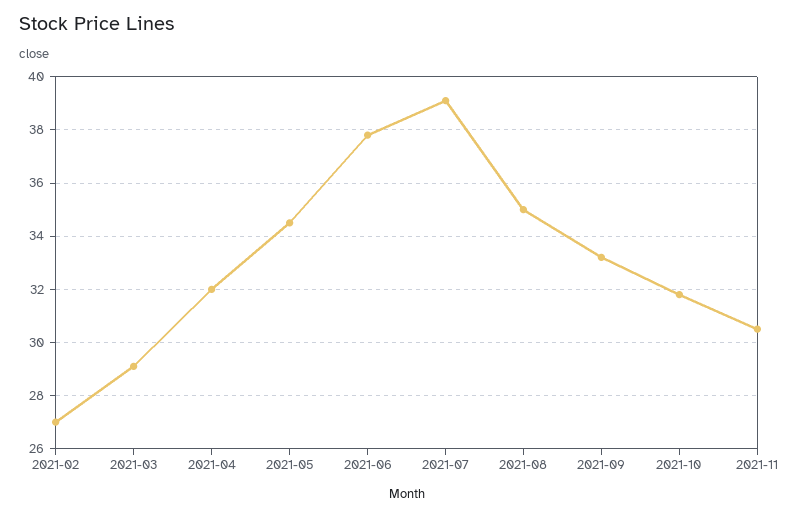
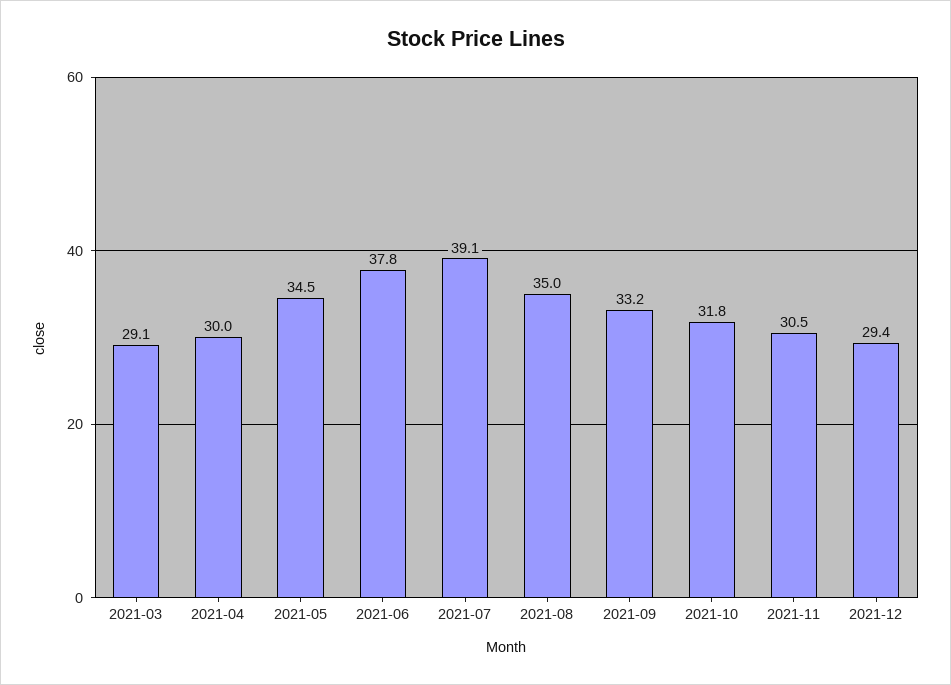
2021-02: 27 -> none
2021-04: 32 -> 30
2021-12: none -> 29.4

